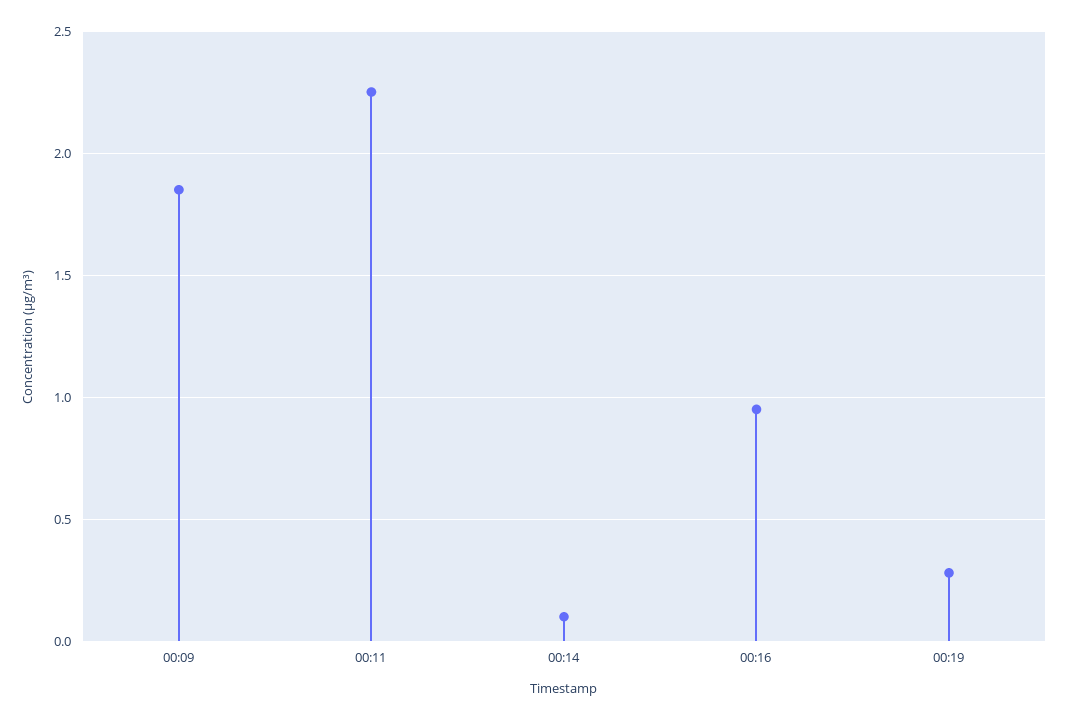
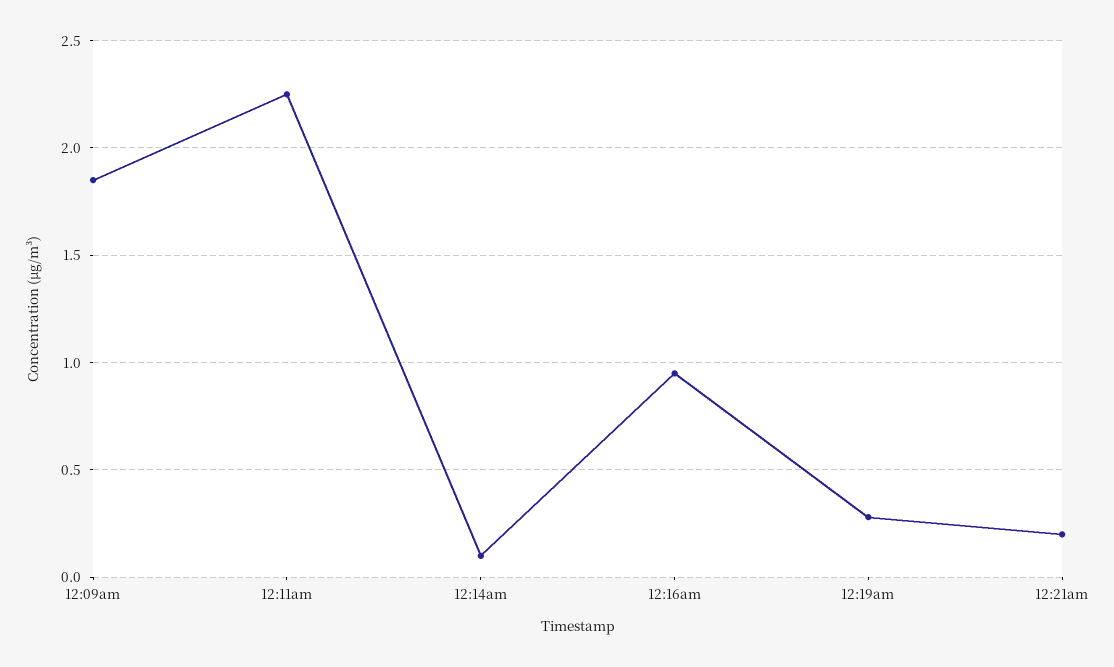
12:21am: none -> 0.2

